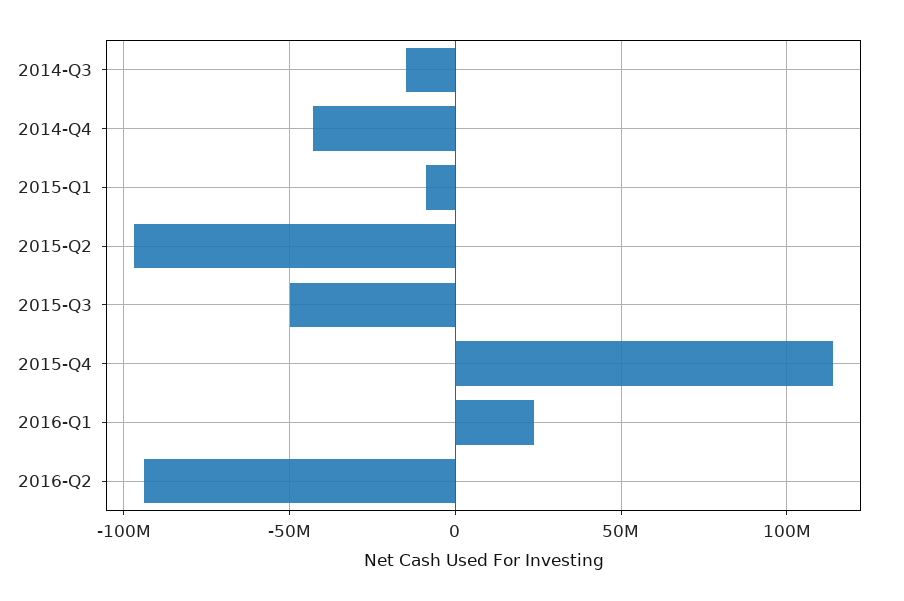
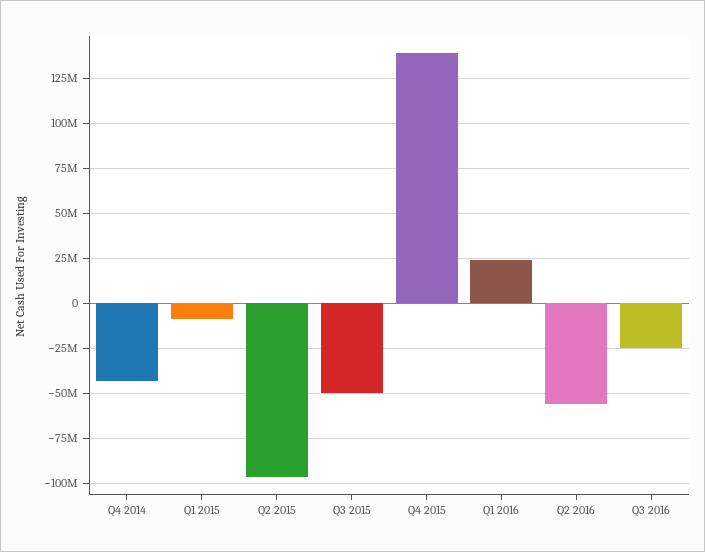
2014-Q3: -15000000 -> none
2015-Q4: 115000000 -> 140000000
2016-Q2: -95000000 -> -55000000
Q3 2016: none -> -25000000

